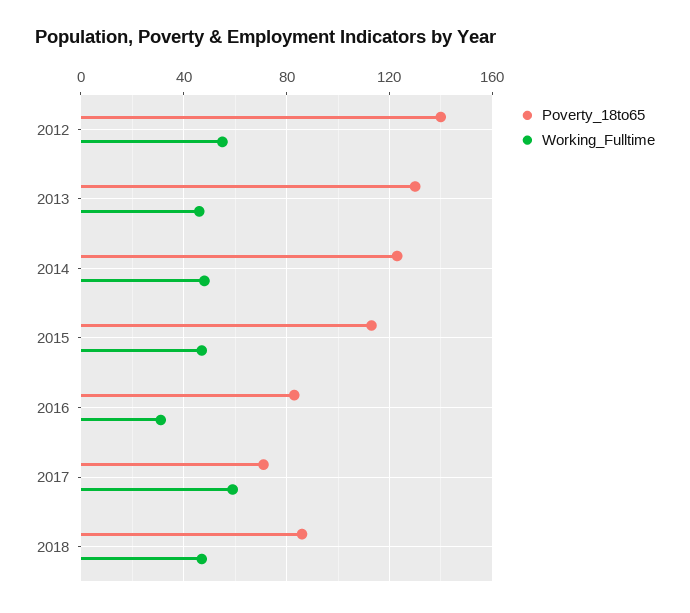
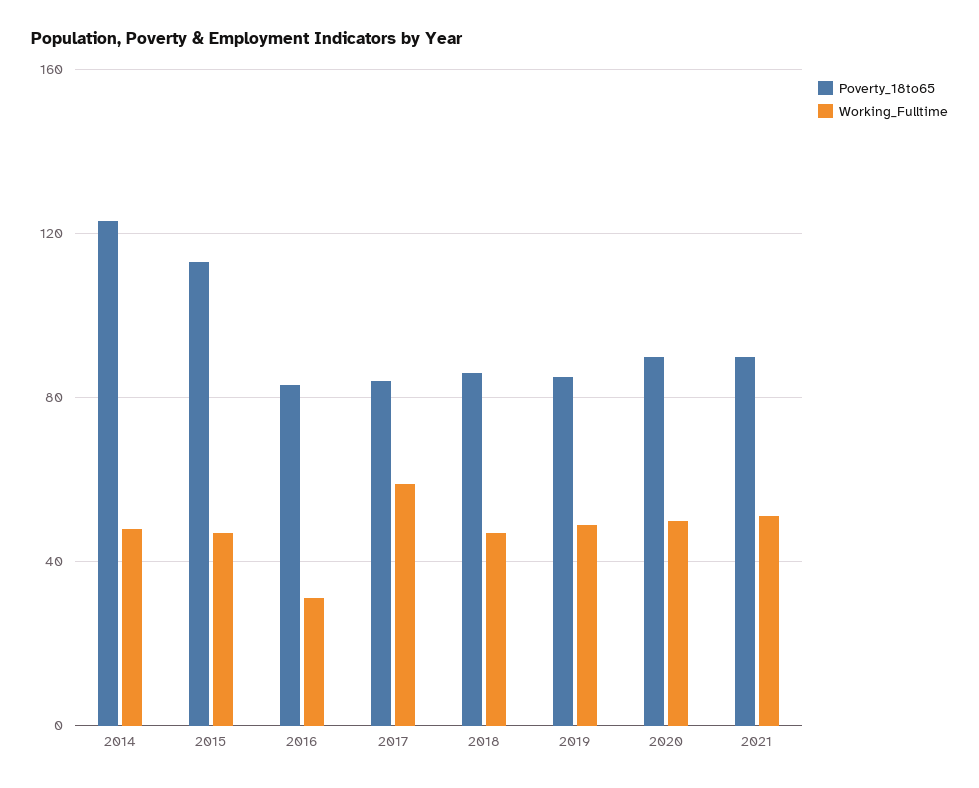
Poverty_18to65, 2012: 140 -> none
Working_Fulltime, 2012: 55 -> none
Poverty_18to65, 2013: 130 -> none
Working_Fulltime, 2013: 45 -> none
Poverty_18to65, 2017: 70 -> 85
Poverty_18to65, 2019: none -> 85
Working_Fulltime, 2019: none -> 50
Poverty_18to65, 2020: none -> 90
Working_Fulltime, 2020: none -> 50
Poverty_18to65, 2021: none -> 90
Working_Fulltime, 2021: none -> 50

